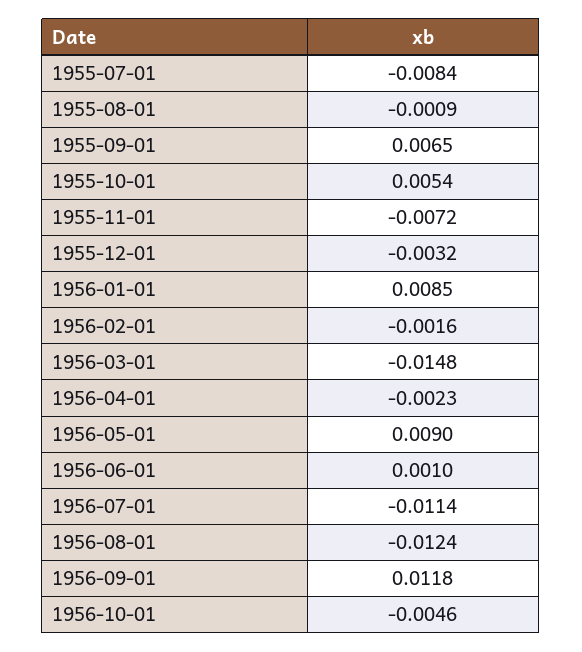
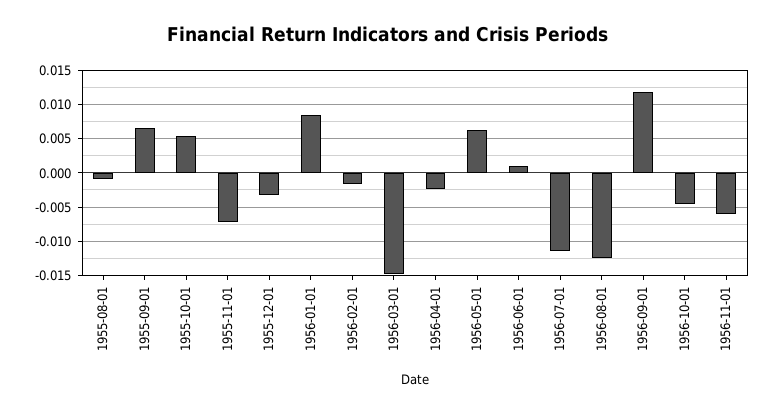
1955-07-01: -0.0084 -> none
1956-05-01: 0.009 -> 0.006
1956-11-01: none -> -0.006

